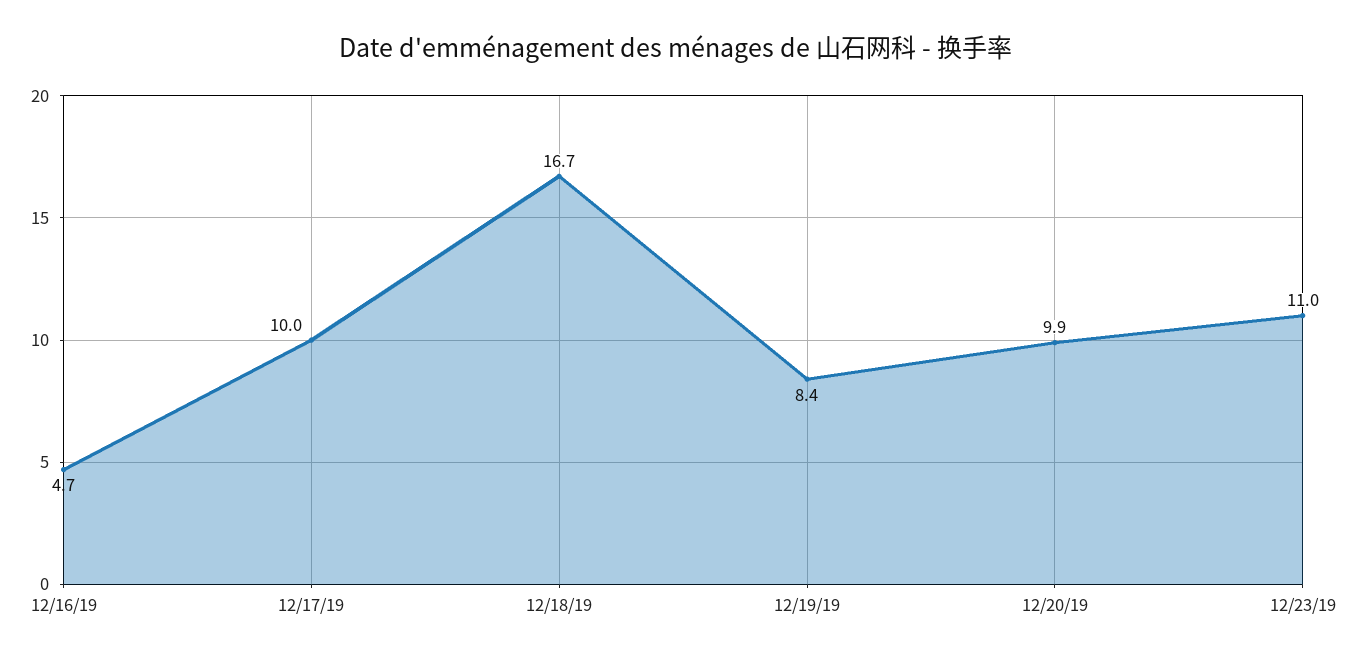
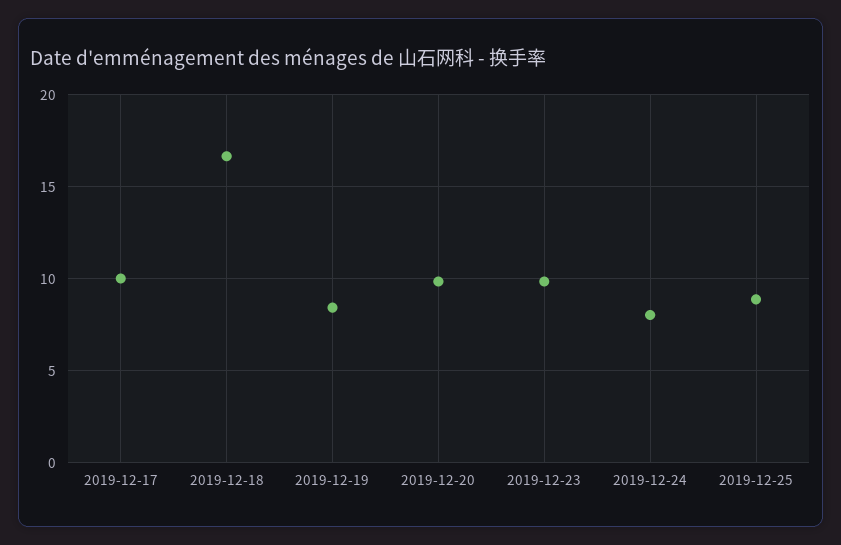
12/16/19: 4.7 -> none
12/23/19: 11 -> 10
2019-12-24: none -> 8
2019-12-25: none -> 9

